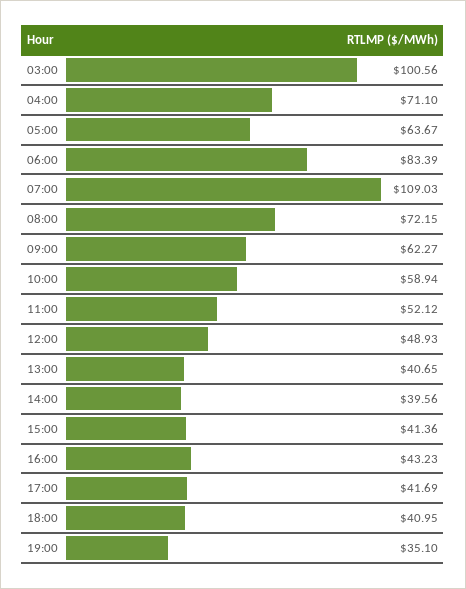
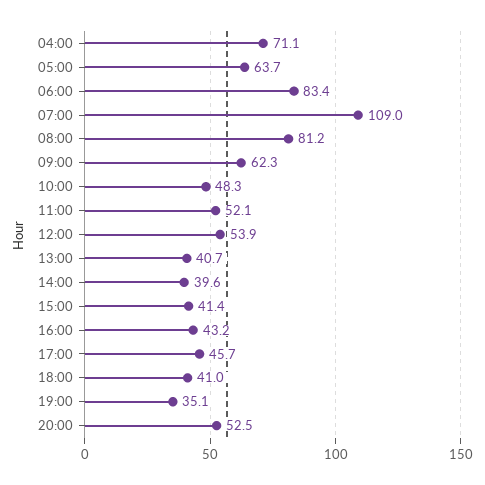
03:00: 100.56 -> none
08:00: 72.15 -> 81.2
10:00: 58.94 -> 48.3
12:00: 48.93 -> 53.9
17:00: 41.69 -> 45.7
20:00: none -> 52.5

